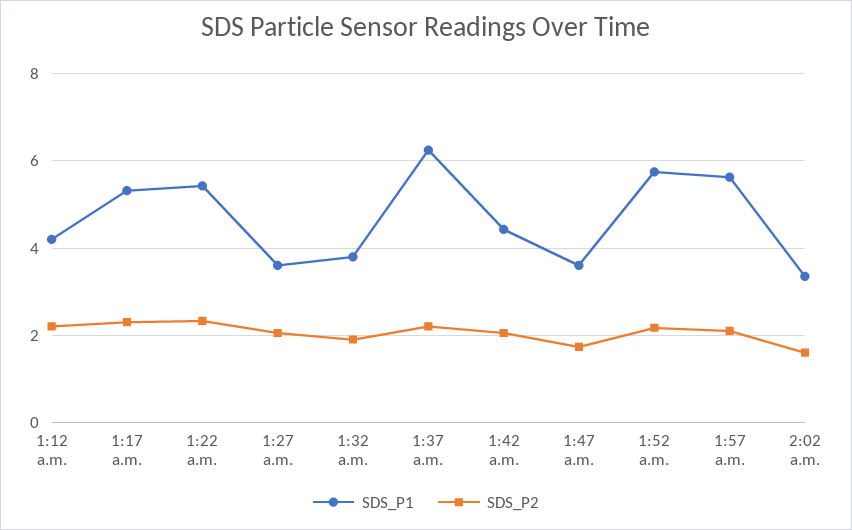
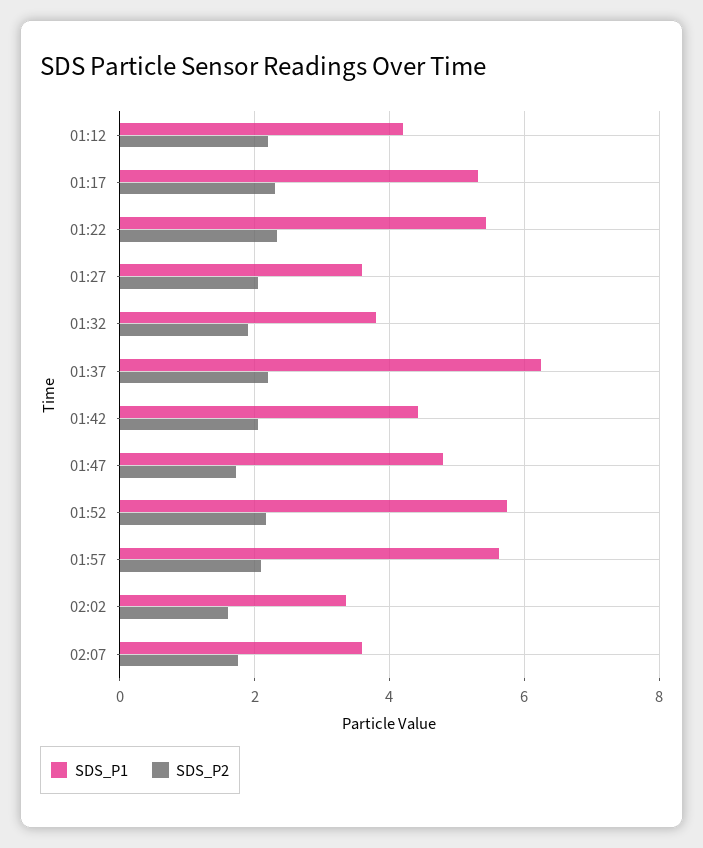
SDS_P1, 1:47 a.m.: 3.6 -> 4.8
SDS_P1, 02:07: none -> 3.6
SDS_P2, 02:07: none -> 1.8

